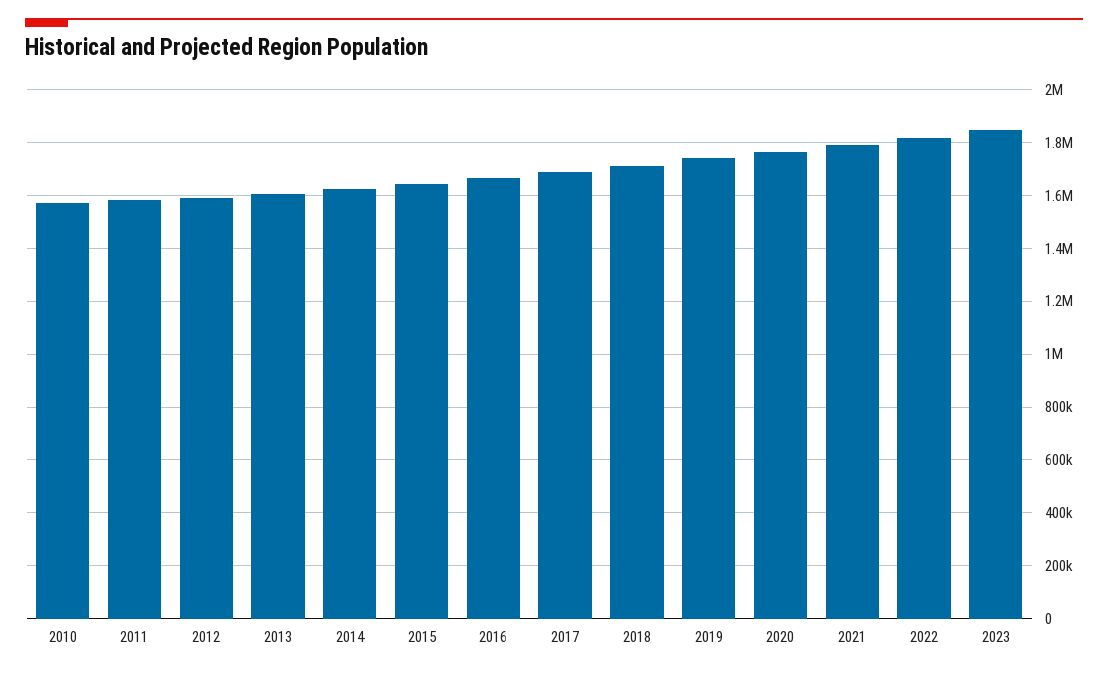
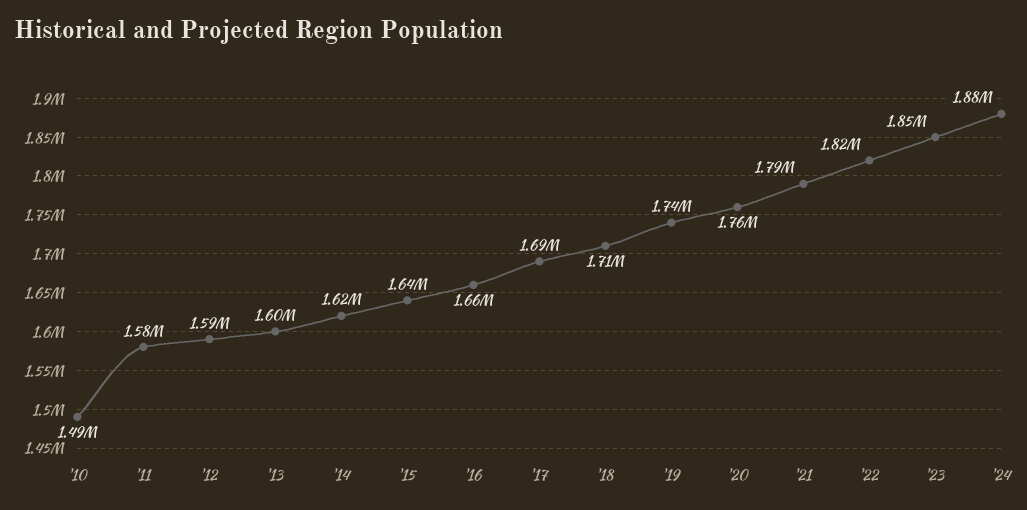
2010: 1575000 -> 1490000
'24: none -> 1880000

